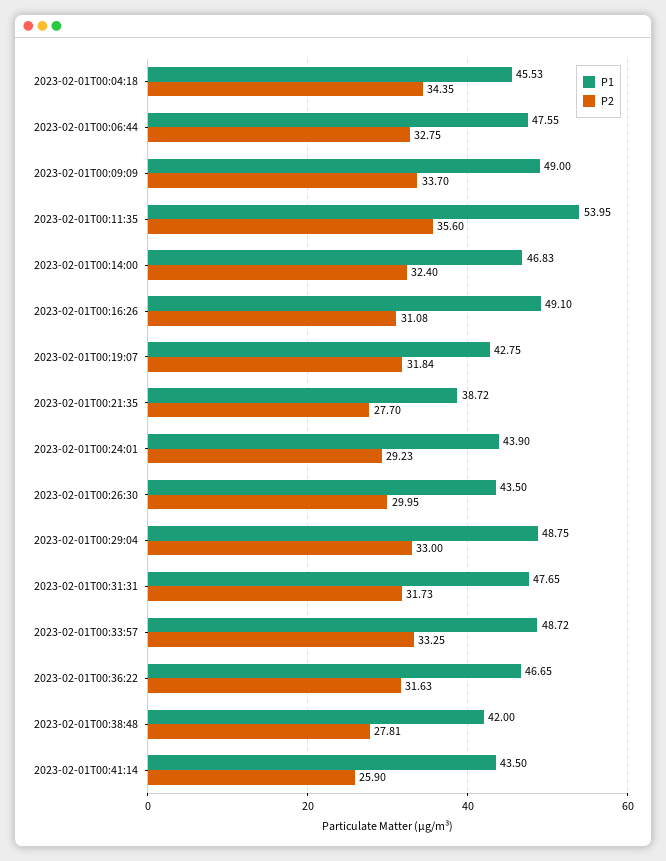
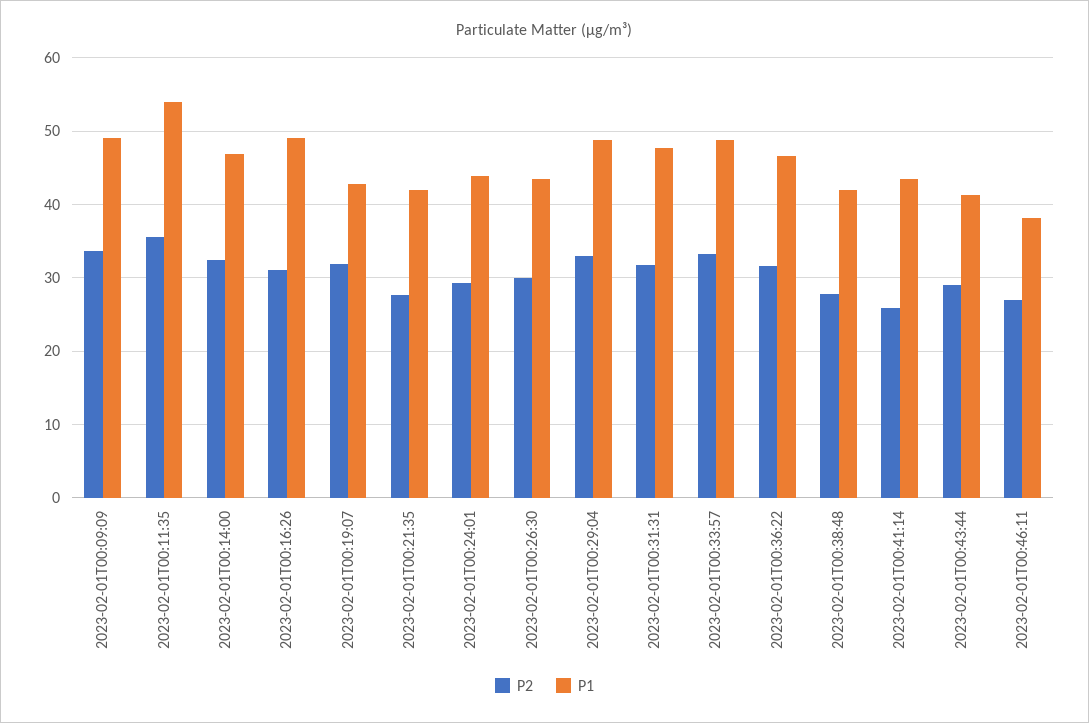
P1, 2023-02-01T00:04:18: 45.53 -> none
P2, 2023-02-01T00:04:18: 34.35 -> none
P1, 2023-02-01T00:06:44: 47.55 -> none
P2, 2023-02-01T00:06:44: 32.75 -> none
P1, 2023-02-01T00:21:35: 38.72 -> 42
P2, 2023-02-01T00:43:44: none -> 29
P1, 2023-02-01T00:43:44: none -> 41
P2, 2023-02-01T00:46:11: none -> 27
P1, 2023-02-01T00:46:11: none -> 38

